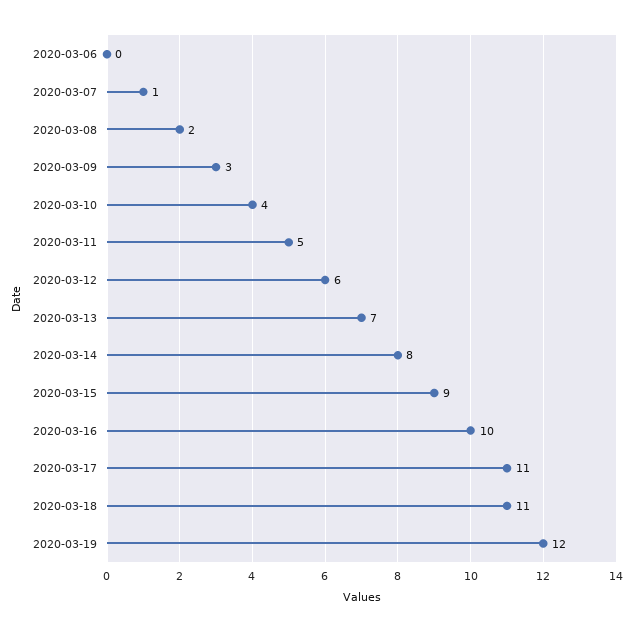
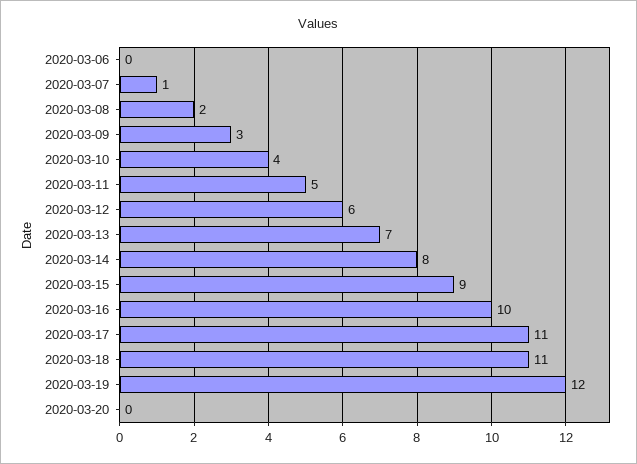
2020-03-20: none -> 0

